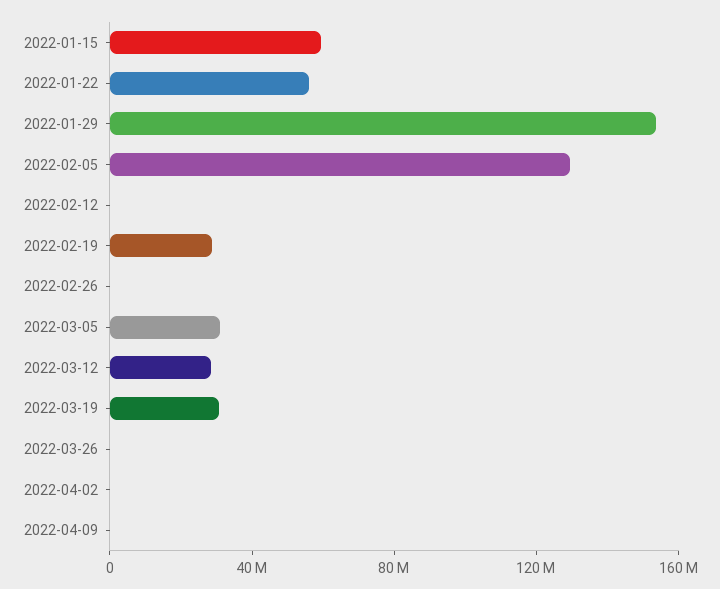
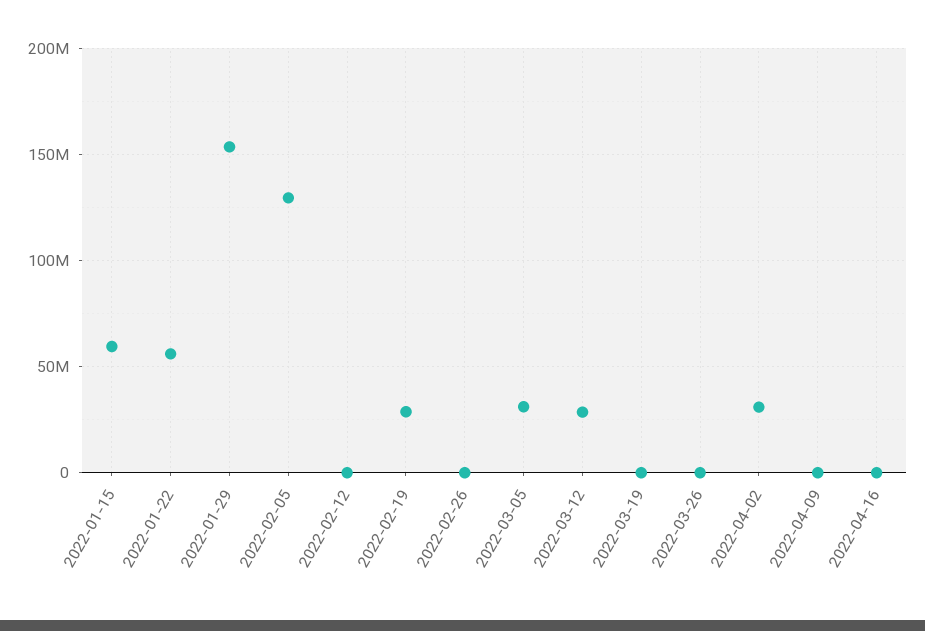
2022-03-19: 30000000 -> 0
2022-04-02: 0 -> 30000000
2022-04-16: none -> 0

